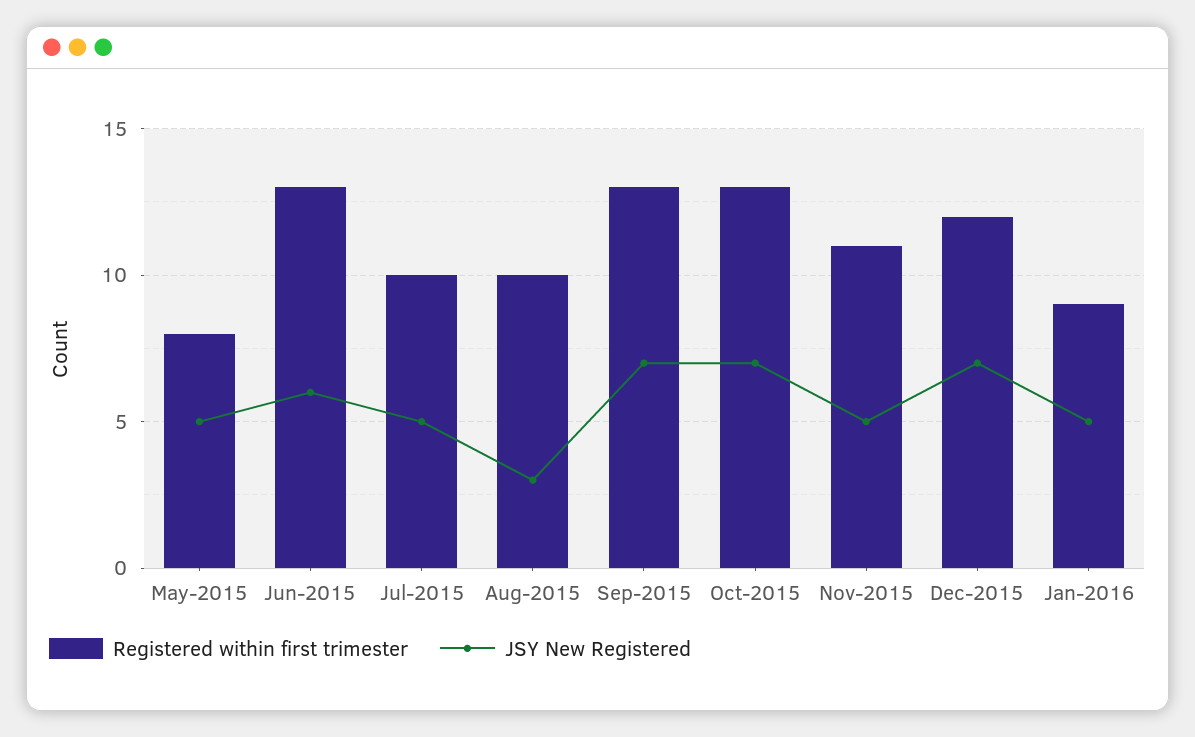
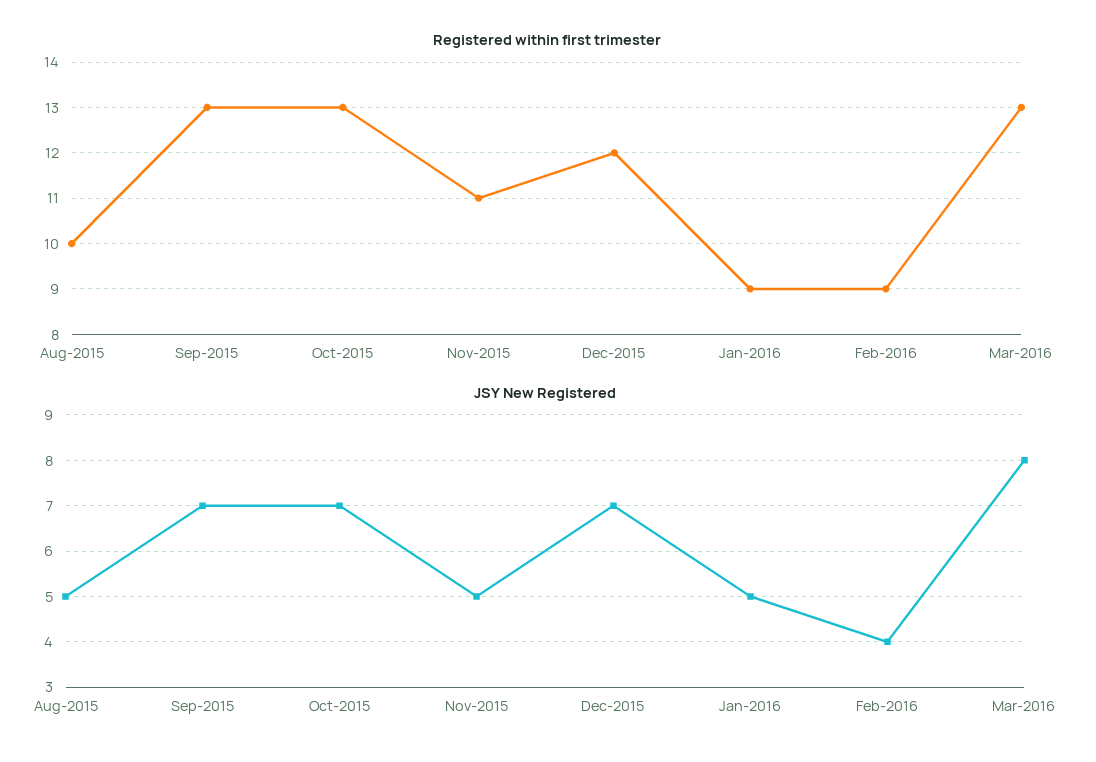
Registered within first trimester, May-2015: 8 -> none
JSY New Registered, May-2015: 5 -> none
Registered within first trimester, Jun-2015: 13 -> none
JSY New Registered, Jun-2015: 6 -> none
Registered within first trimester, Jul-2015: 10 -> none
JSY New Registered, Jul-2015: 5 -> none
JSY New Registered, Aug-2015: 3 -> 5
Registered within first trimester, Feb-2016: none -> 9
Registered within first trimester, Mar-2016: none -> 13
JSY New Registered, Feb-2016: none -> 4
JSY New Registered, Mar-2016: none -> 8

